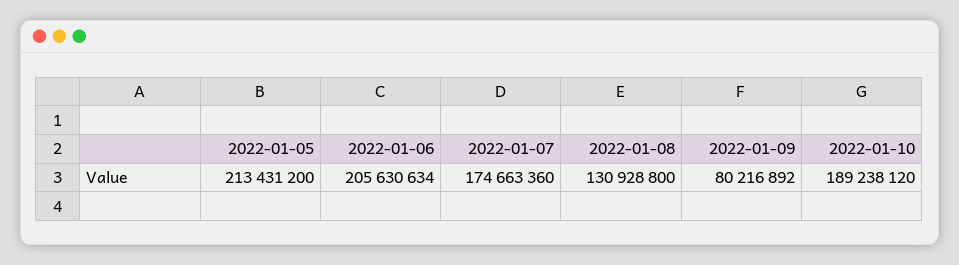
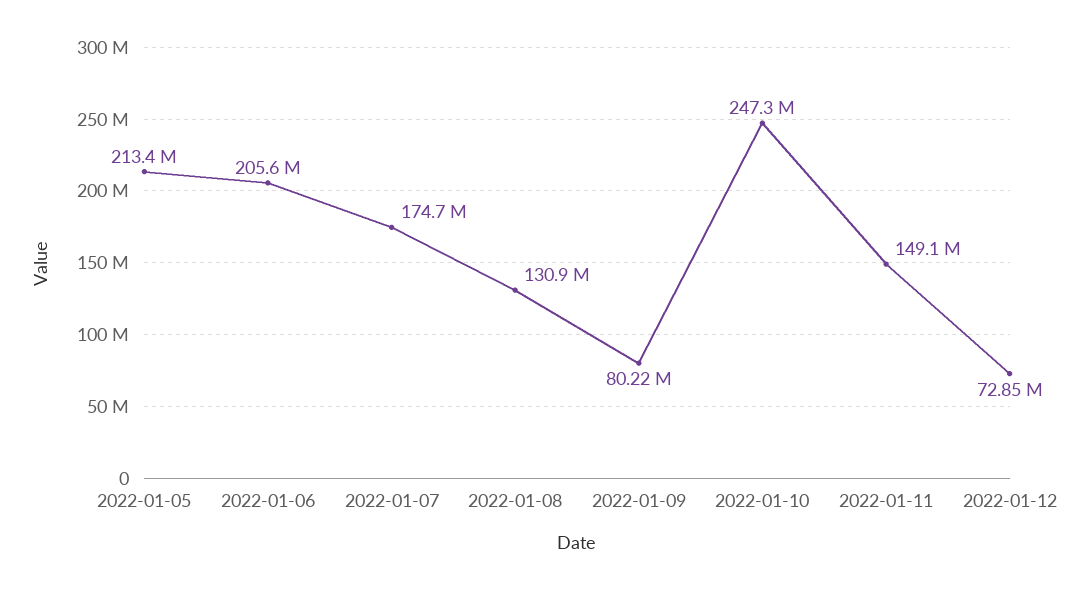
2022-01-10: 189238120 -> 247300000
2022-01-11: none -> 149100000
2022-01-12: none -> 72850000

